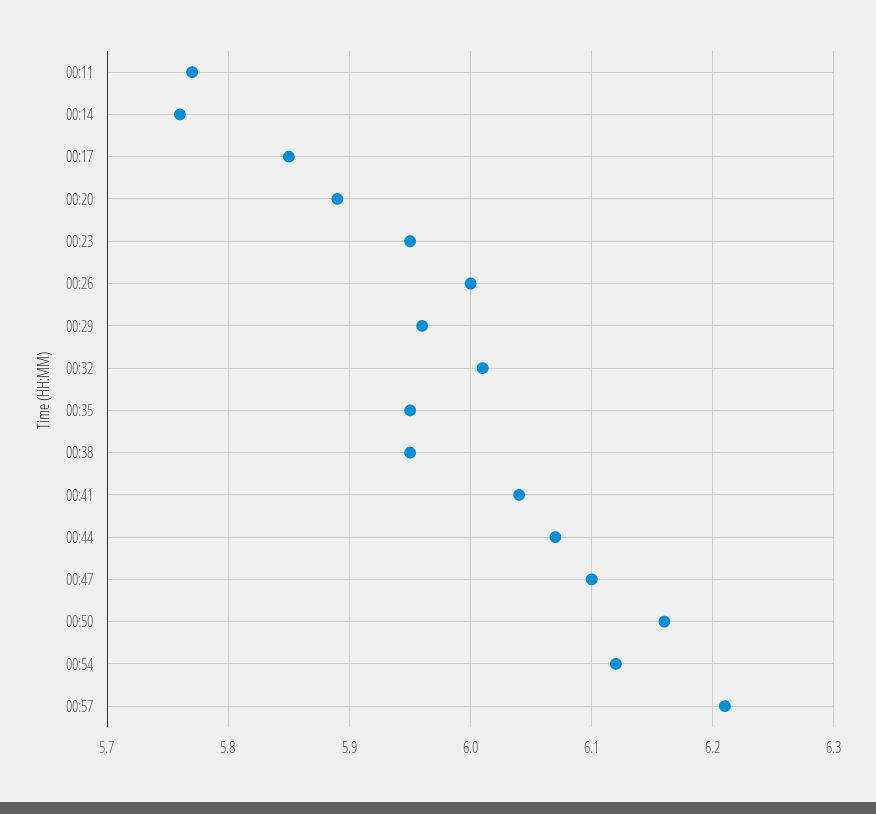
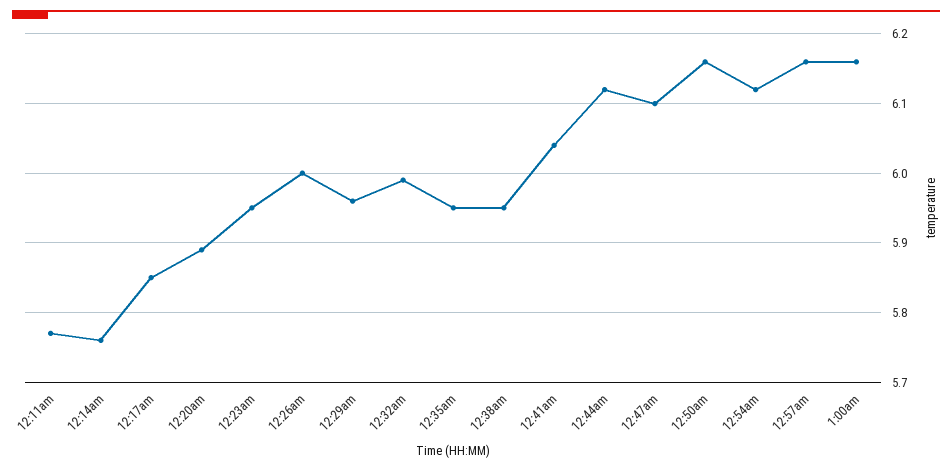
00:32: 6.01 -> 5.99
00:44: 6.07 -> 6.12
00:57: 6.21 -> 6.16
1:00am: none -> 6.16

